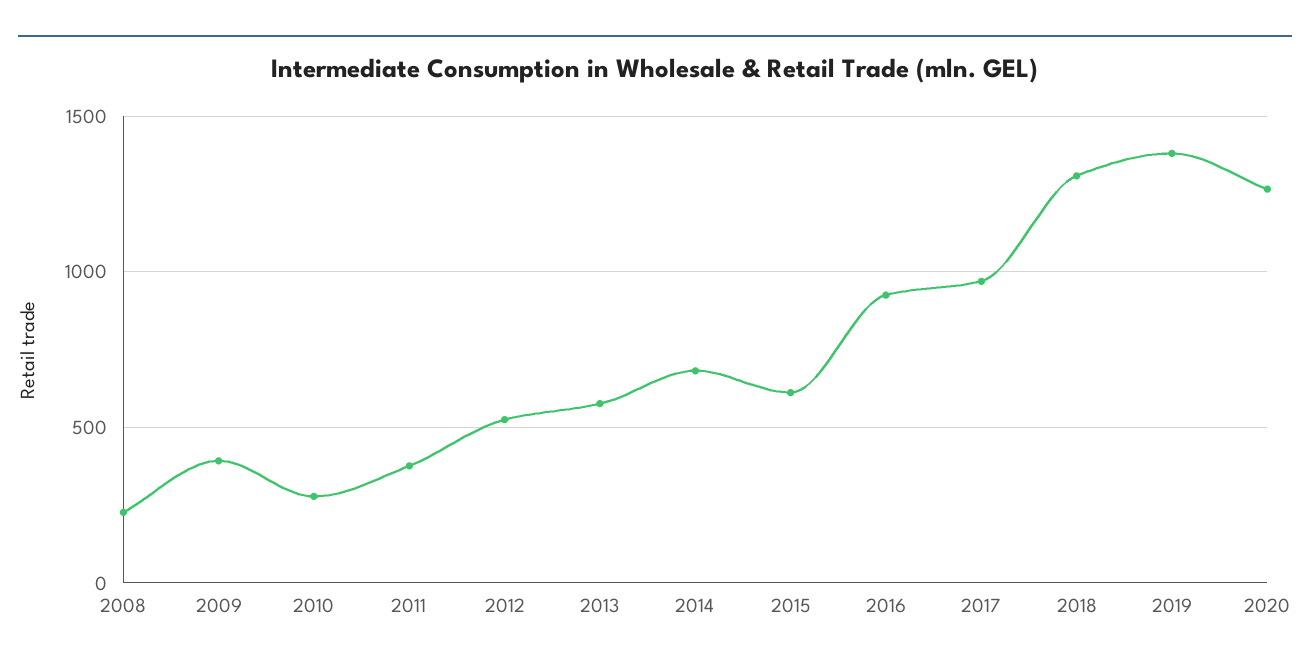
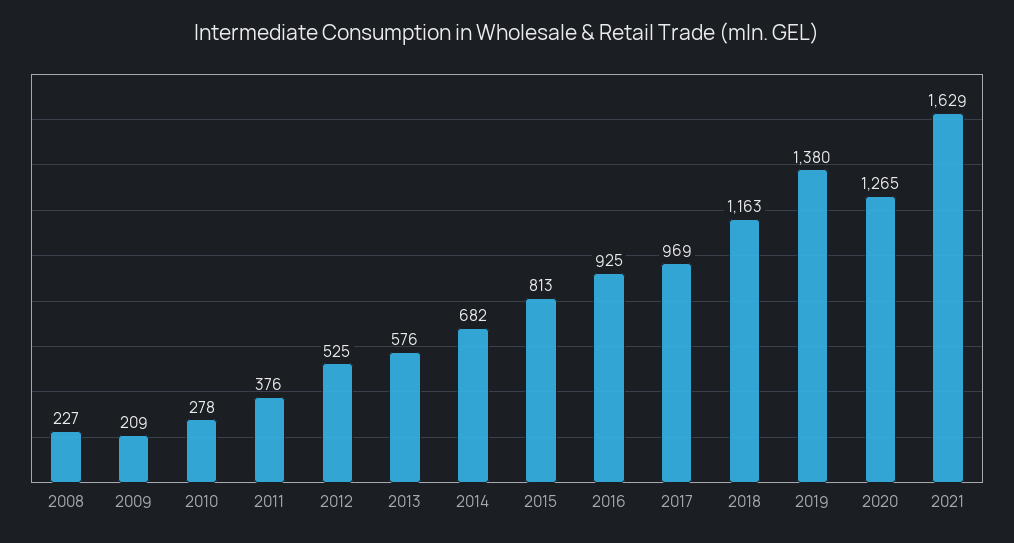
2009: 400 -> 209
2015: 600 -> 813
2018: 1300 -> 1163
2021: none -> 1629

